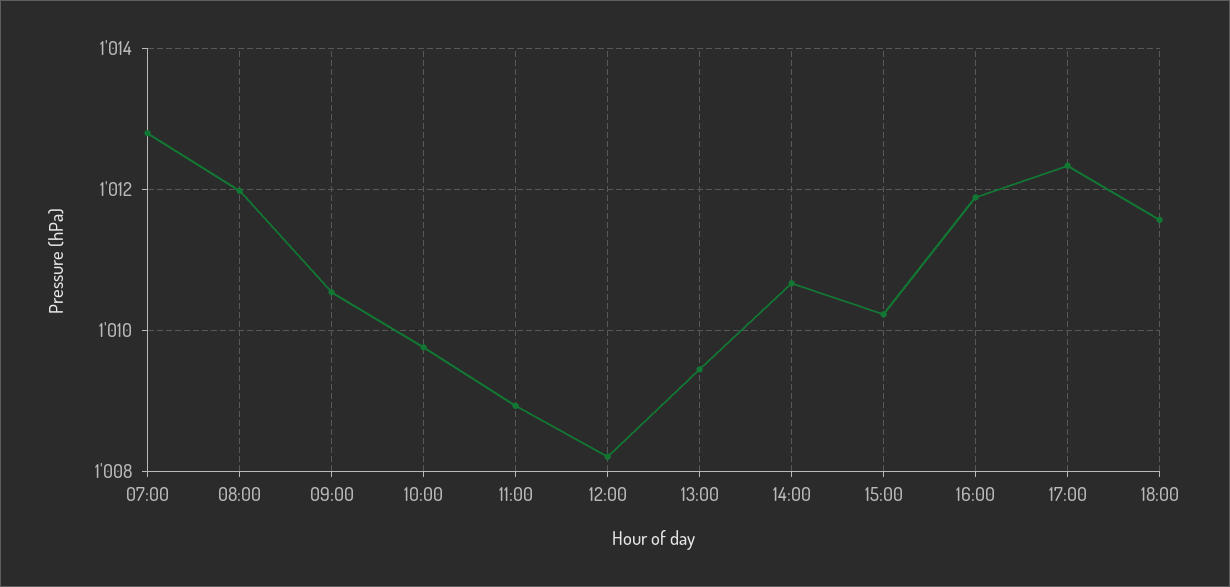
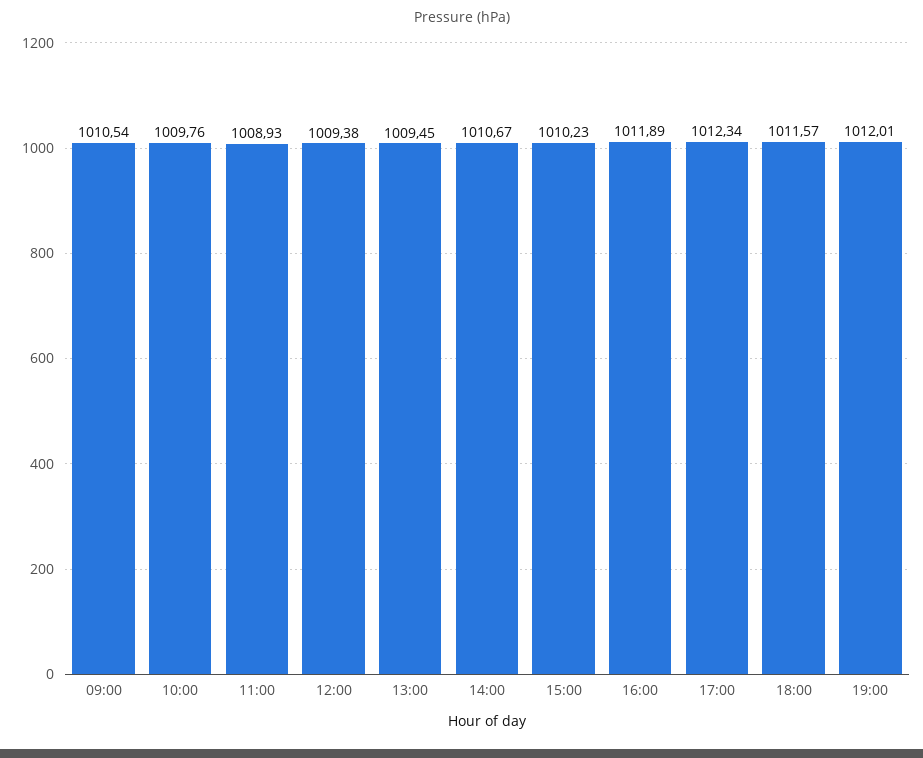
07:00: 1012.8 -> none
08:00: 1012 -> none
12:00: 1008.2 -> 1009.38
19:00: none -> 1012.01

